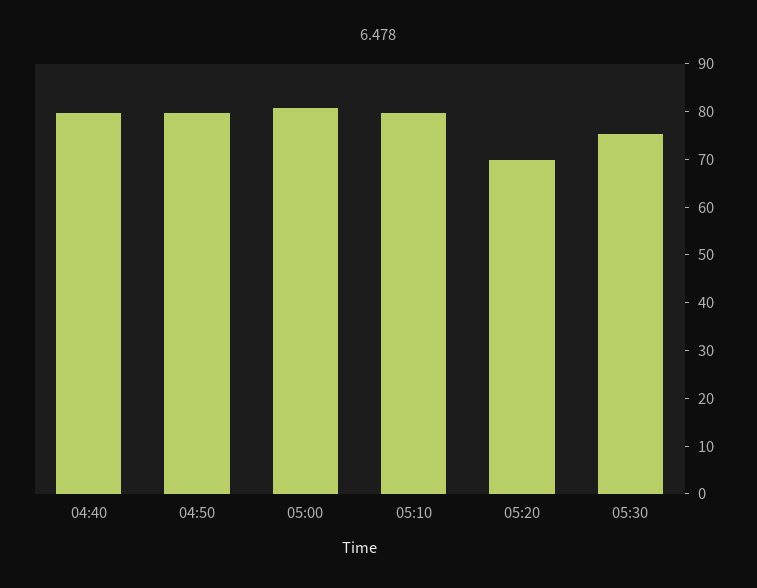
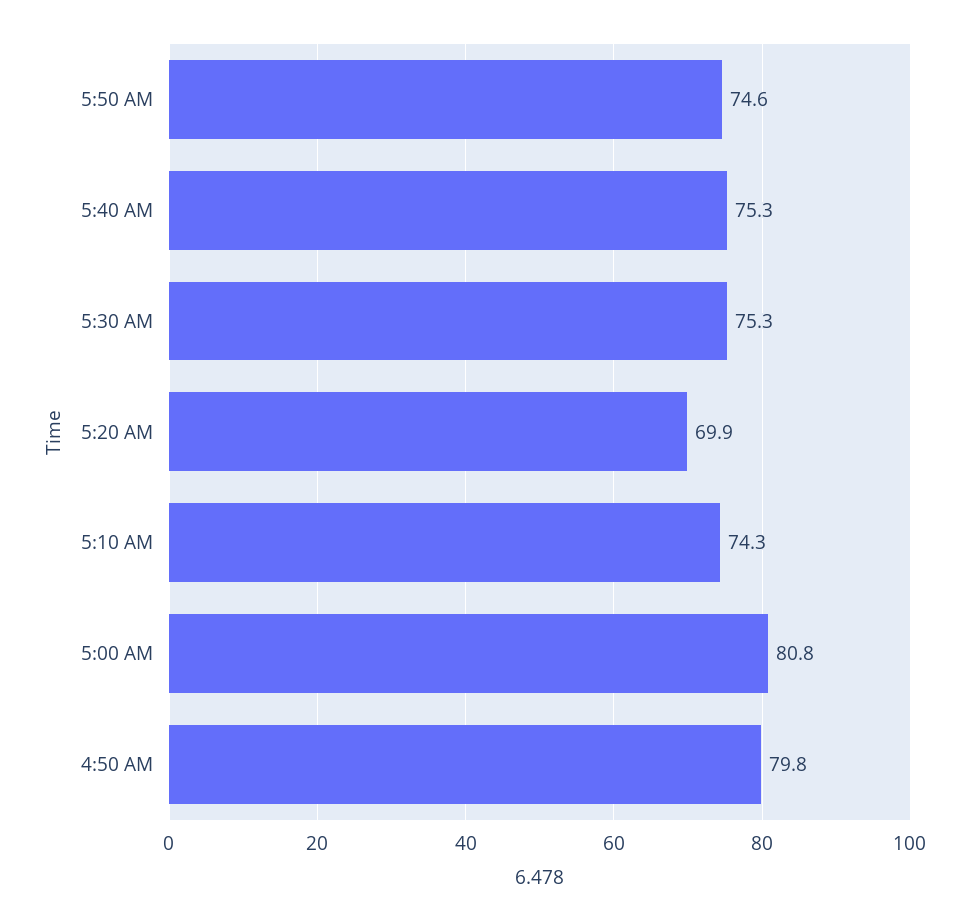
04:40: 80 -> none
05:10: 80 -> 74.3
5:50 AM: none -> 74.6
5:40 AM: none -> 75.3

